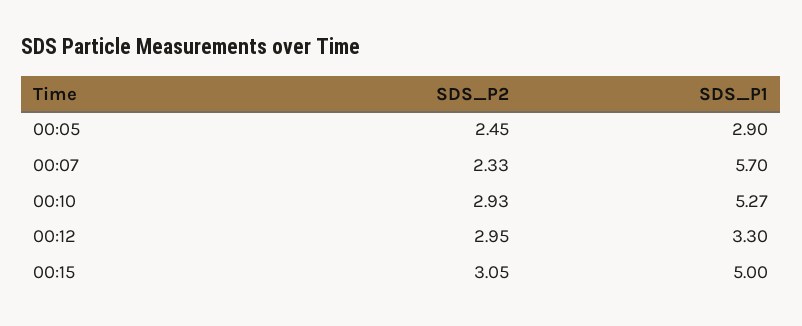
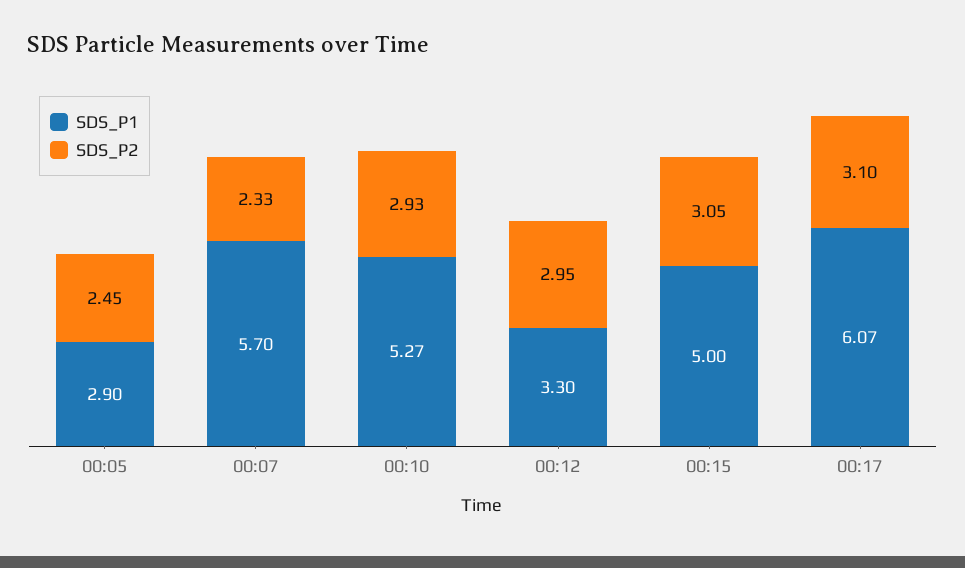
SDS_P1, 00:17: none -> 6.07
SDS_P2, 00:17: none -> 3.1

